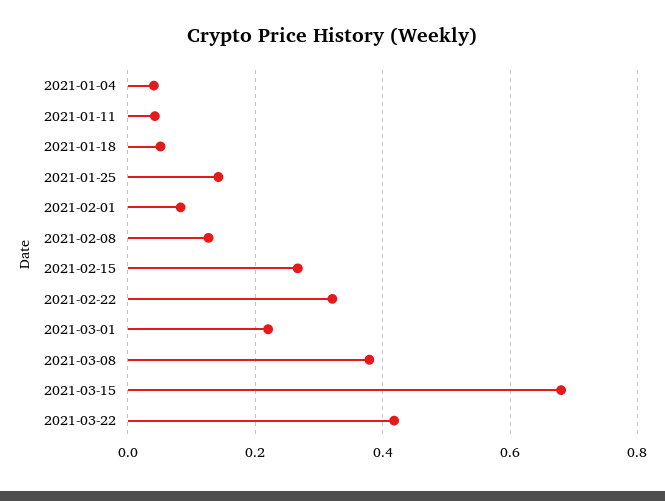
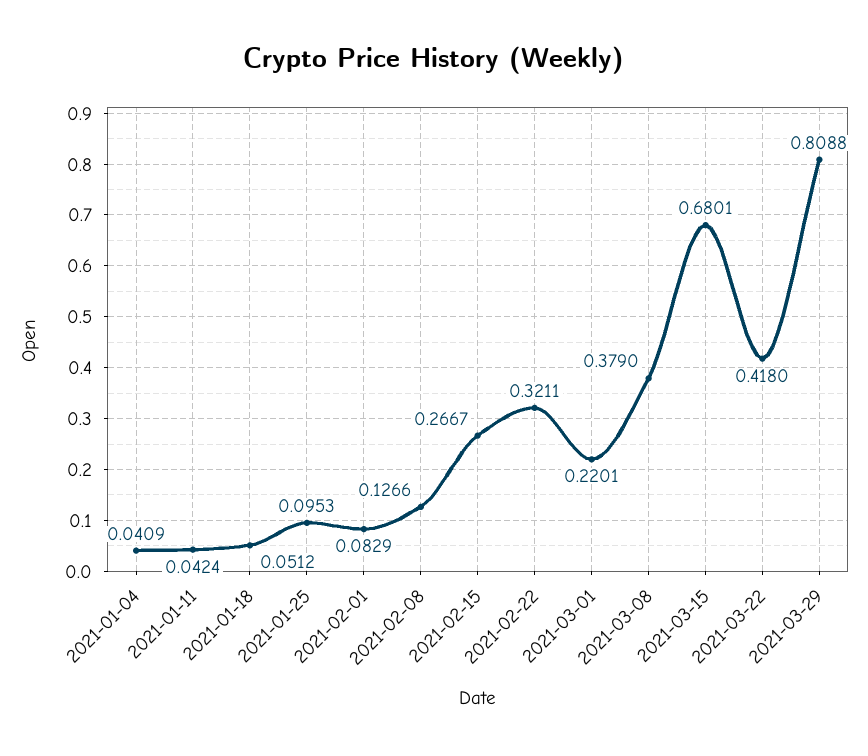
2021-01-25: 0.14 -> 0.0953
2021-03-29: none -> 0.8088

